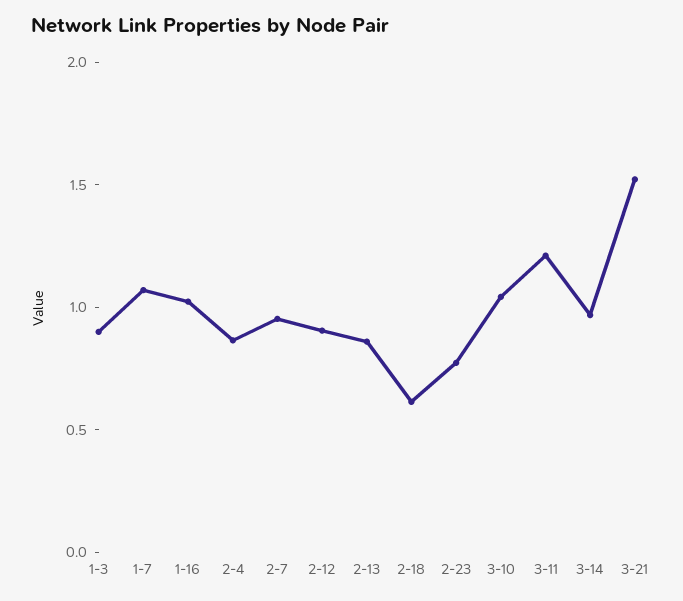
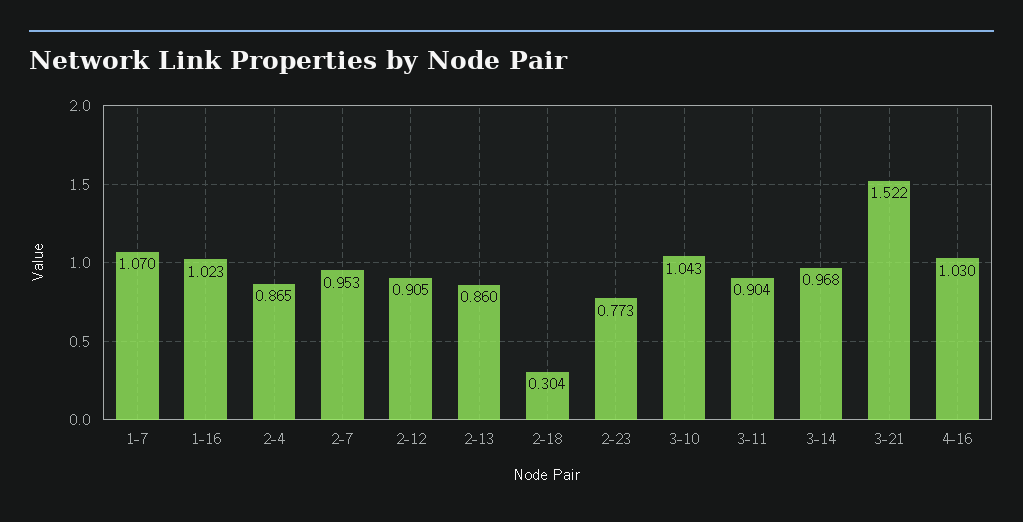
1-3: 0.9 -> none
2-18: 0.6 -> 0.304
3-11: 1.2 -> 0.904
4-16: none -> 1.03

